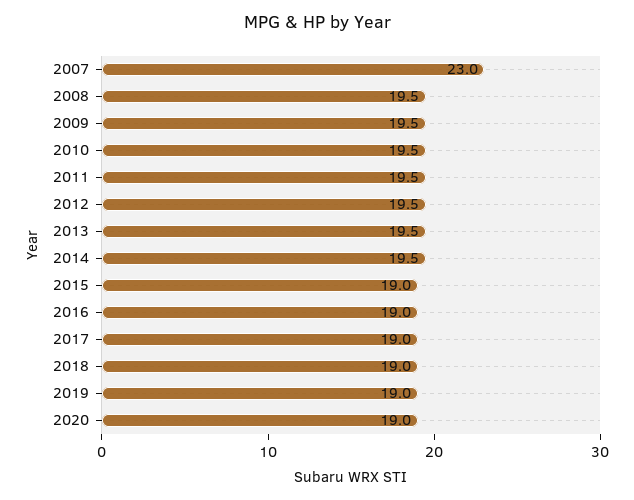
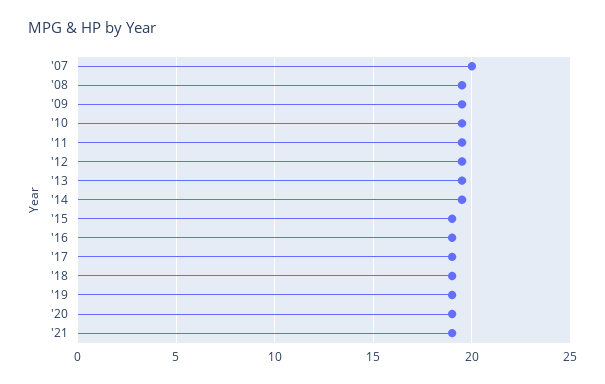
2007: 23 -> 20
'21: none -> 19

